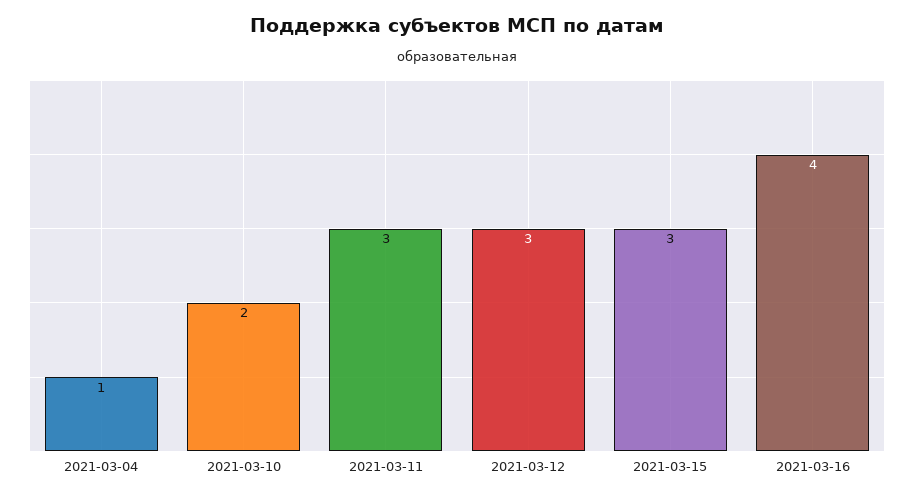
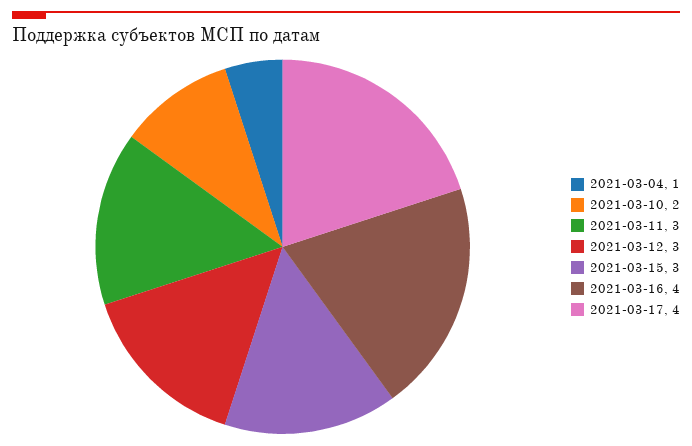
2021-03-17: none -> 4

